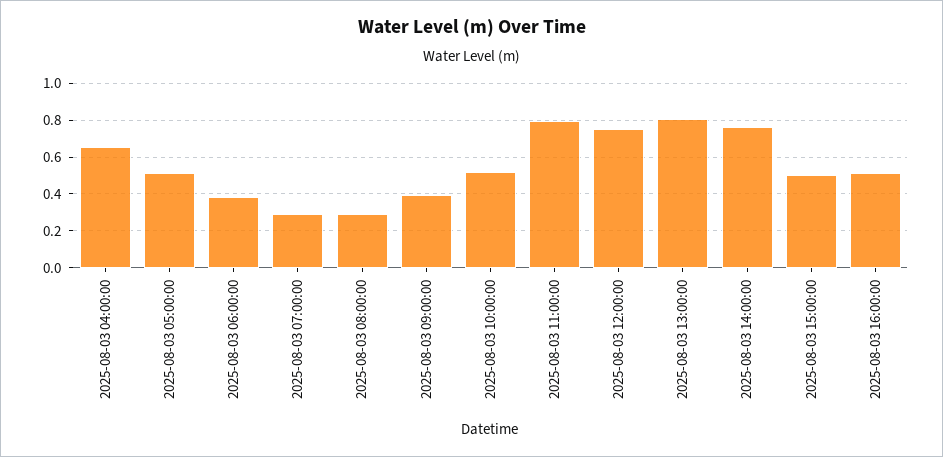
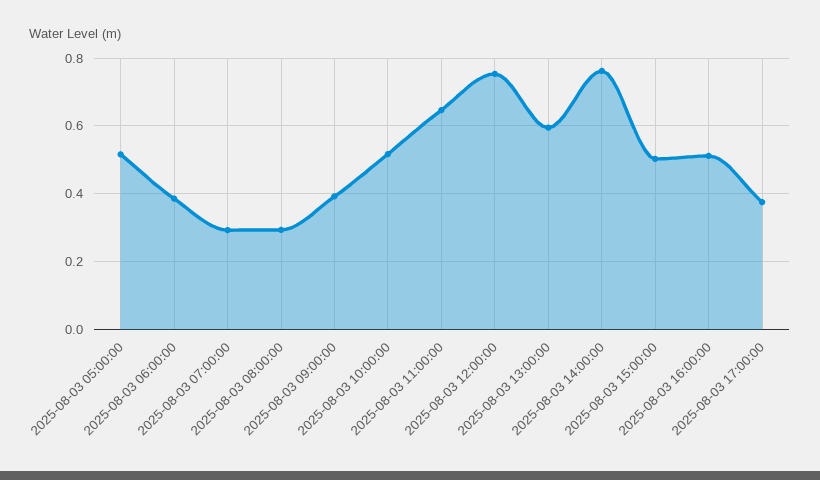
2025-08-03 04:00:00: 0.65 -> none
2025-08-03 11:00:00: 0.8 -> 0.64
2025-08-03 13:00:00: 0.8 -> 0.6
2025-08-03 17:00:00: none -> 0.38

